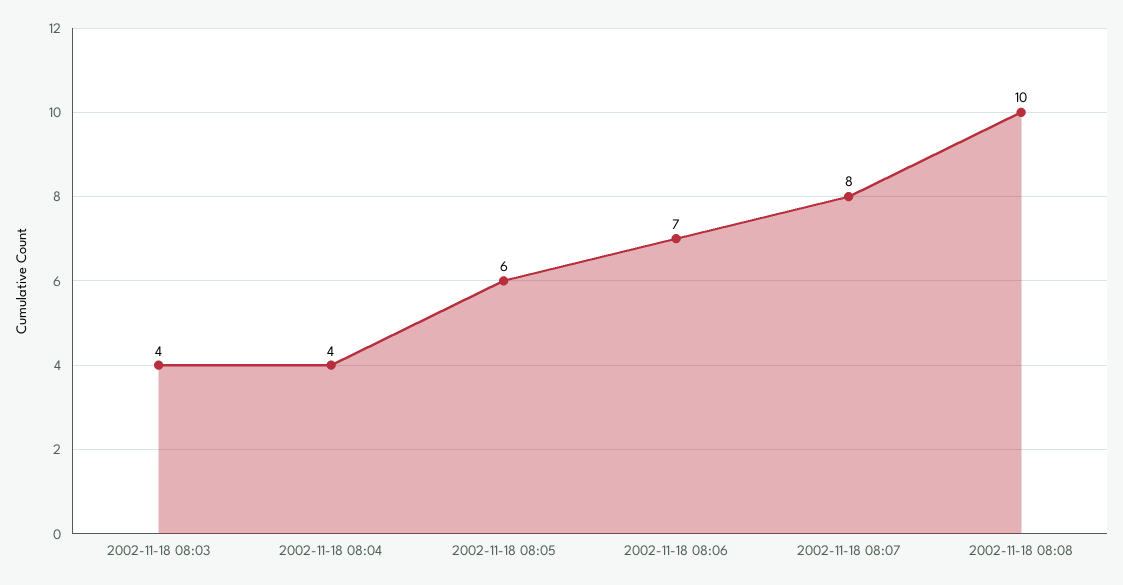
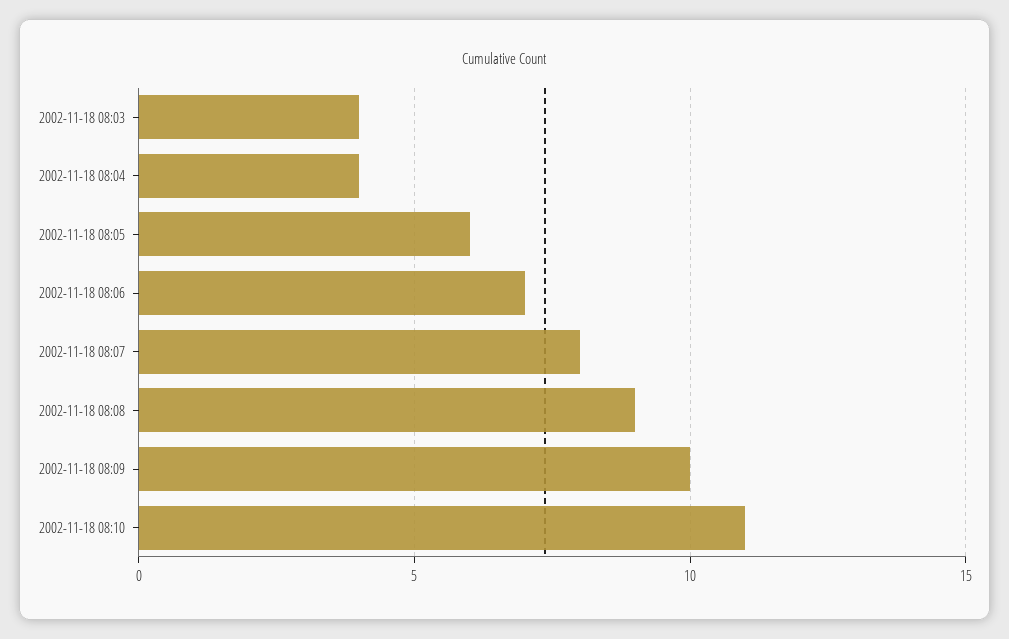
2002-11-18 08:08: 10 -> 9
2002-11-18 08:09: none -> 10
2002-11-18 08:10: none -> 11

